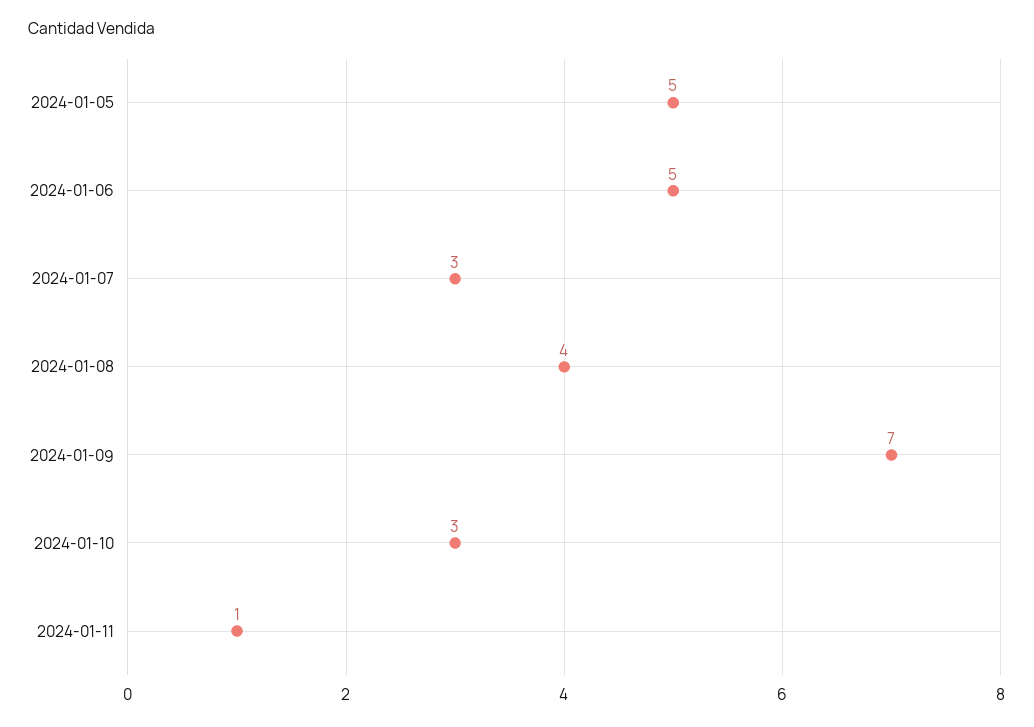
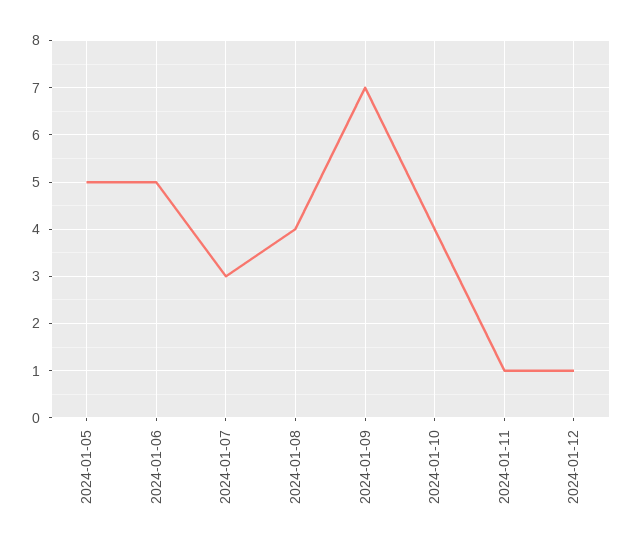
2024-01-10: 3 -> 4
2024-01-12: none -> 1

